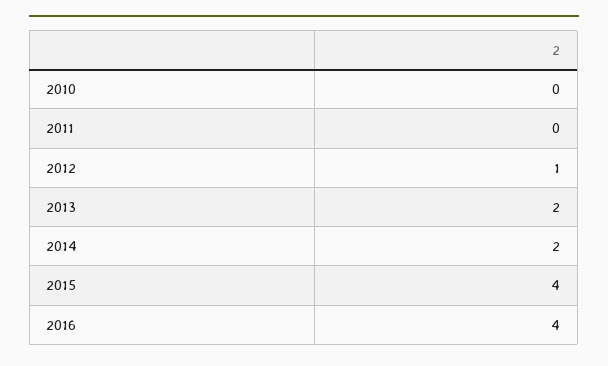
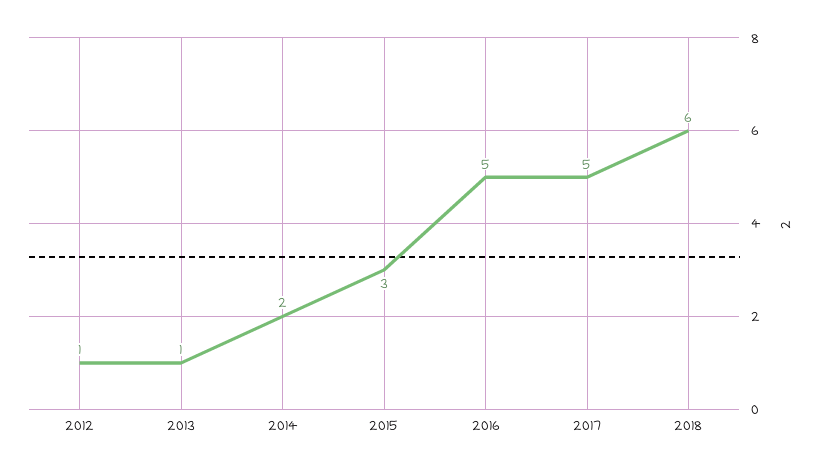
2010: 0 -> none
2011: 0 -> none
2013: 2 -> 1
2015: 4 -> 3
2016: 4 -> 5
2017: none -> 5
2018: none -> 6

